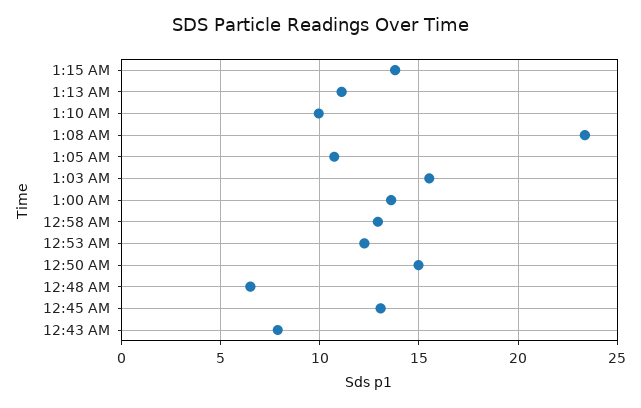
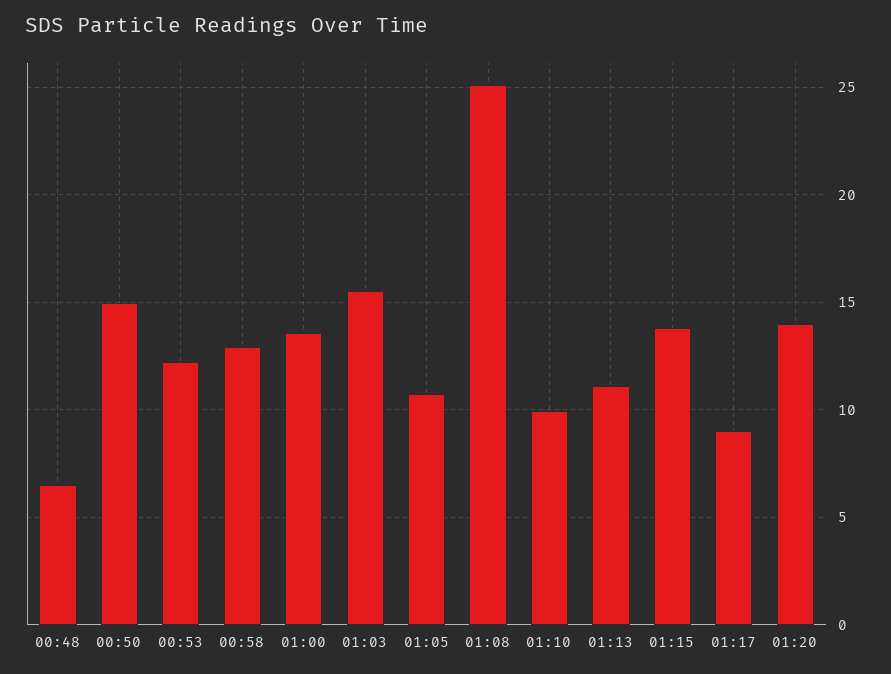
1:08 AM: 23.5 -> 25
12:45 AM: 13 -> none
12:43 AM: 8 -> none
01:17: none -> 9
01:20: none -> 14

